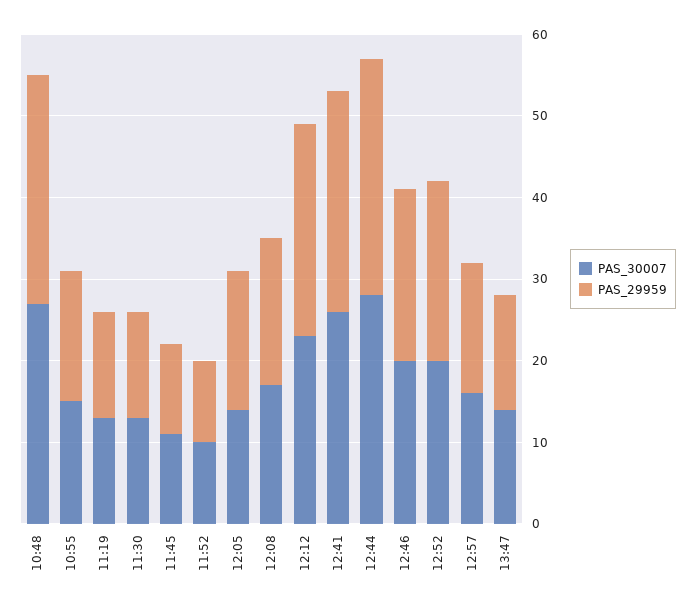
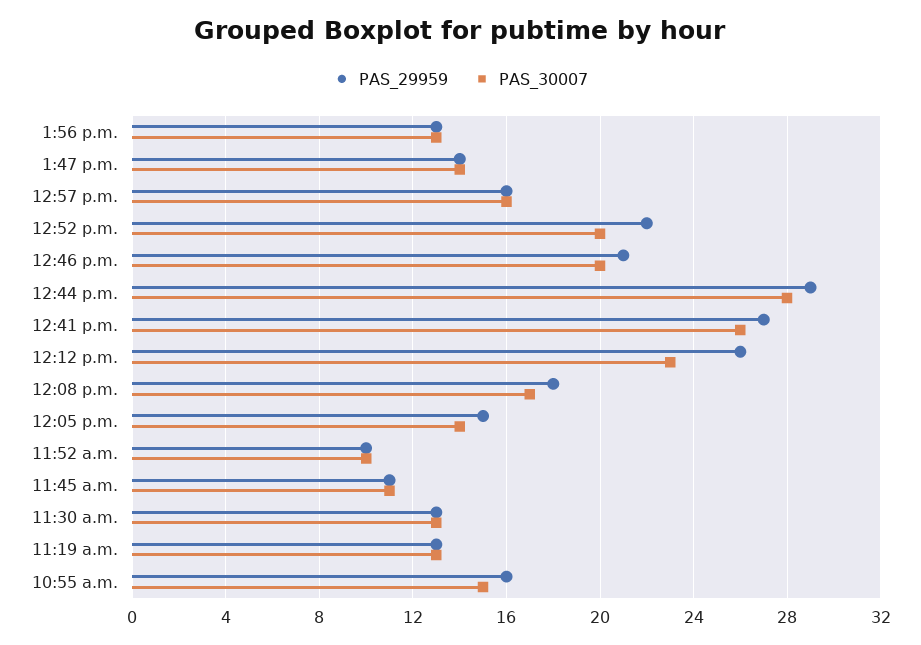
PAS_30007, 10:48: 27 -> none
PAS_29959, 10:48: 28 -> none
PAS_29959, 12:05: 17 -> 15
PAS_29959, 1:56 p.m.: none -> 13
PAS_30007, 1:56 p.m.: none -> 13

